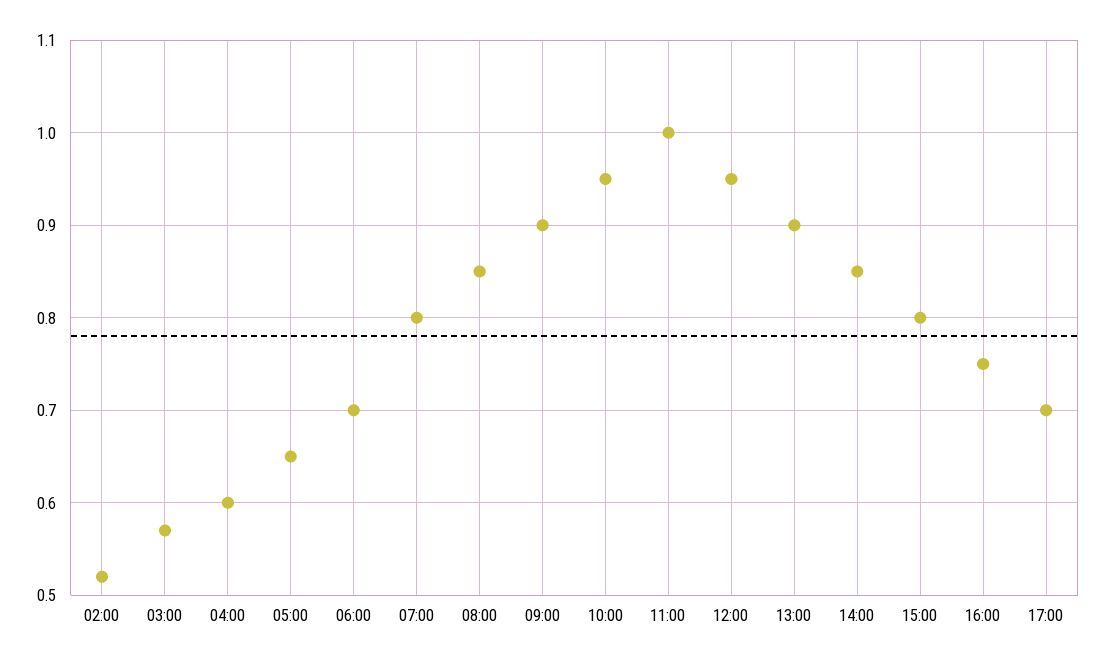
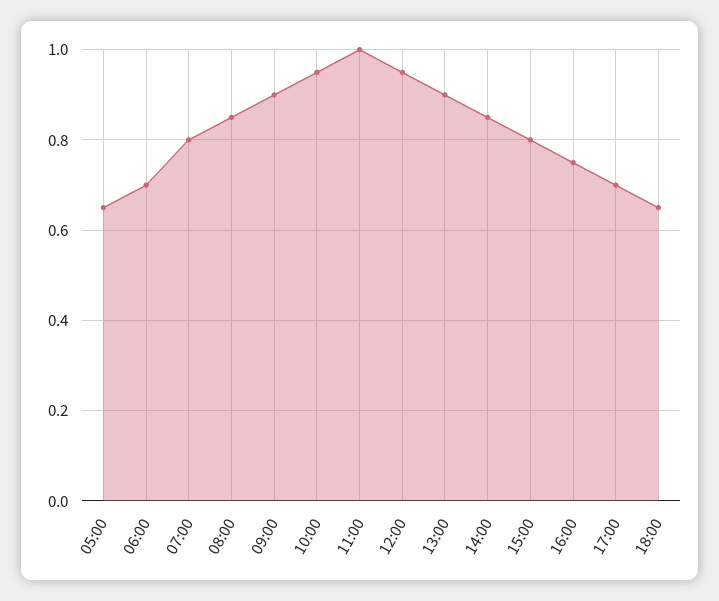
02:00: 0.52 -> none
03:00: 0.57 -> none
04:00: 0.6 -> none
18:00: none -> 0.65

